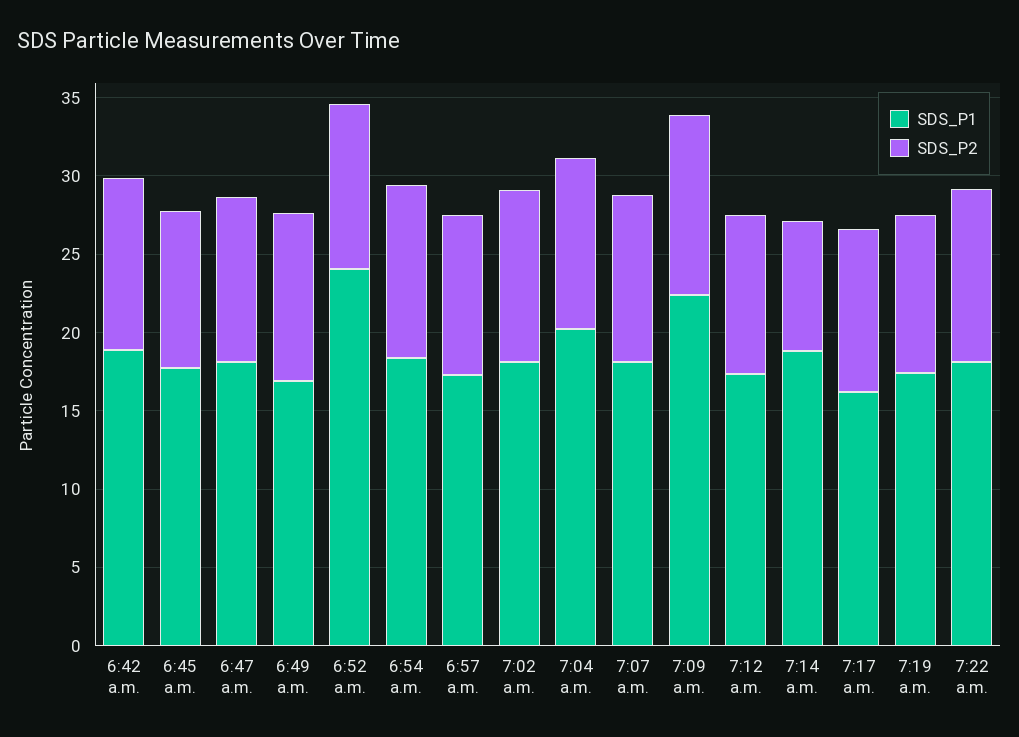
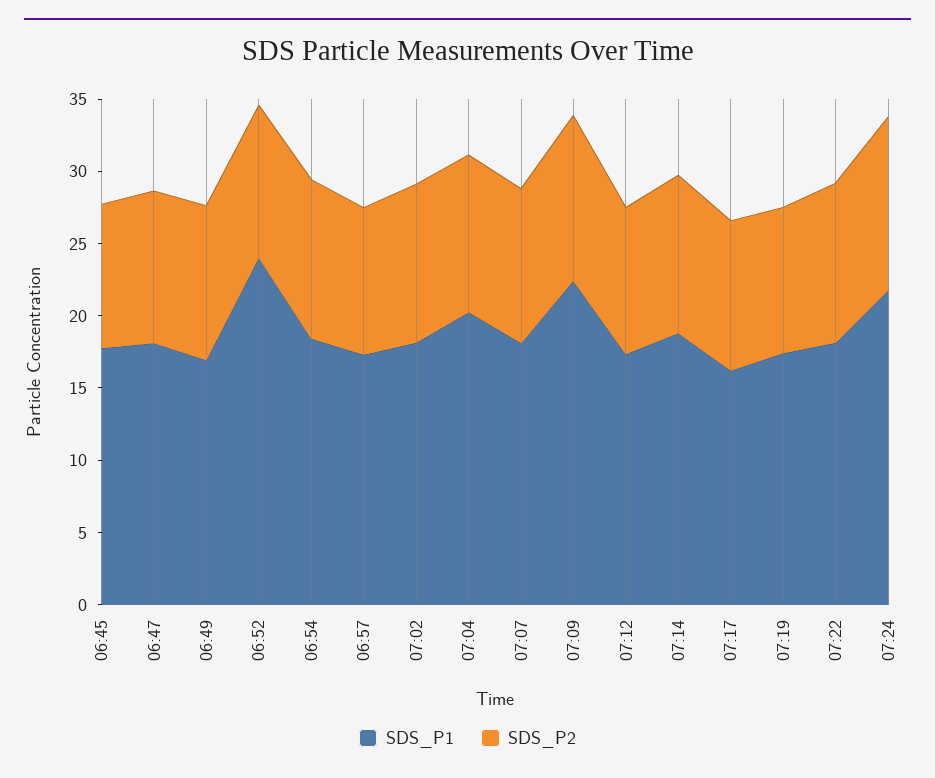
SDS_P1, 6:42 a.m.: 19 -> none
SDS_P2, 6:42 a.m.: 11 -> none
SDS_P2, 7:14 a.m.: 8 -> 11
SDS_P1, 07:24: none -> 22
SDS_P2, 07:24: none -> 12

